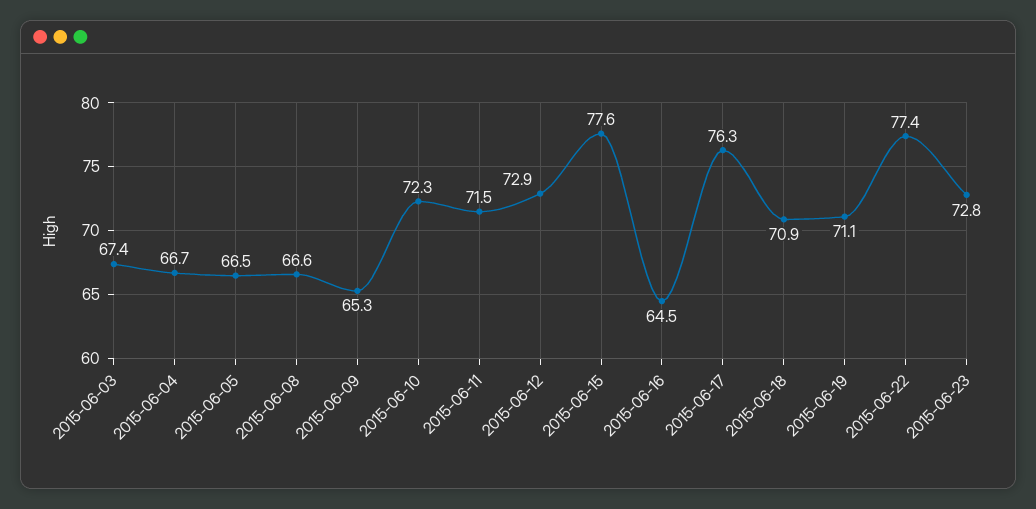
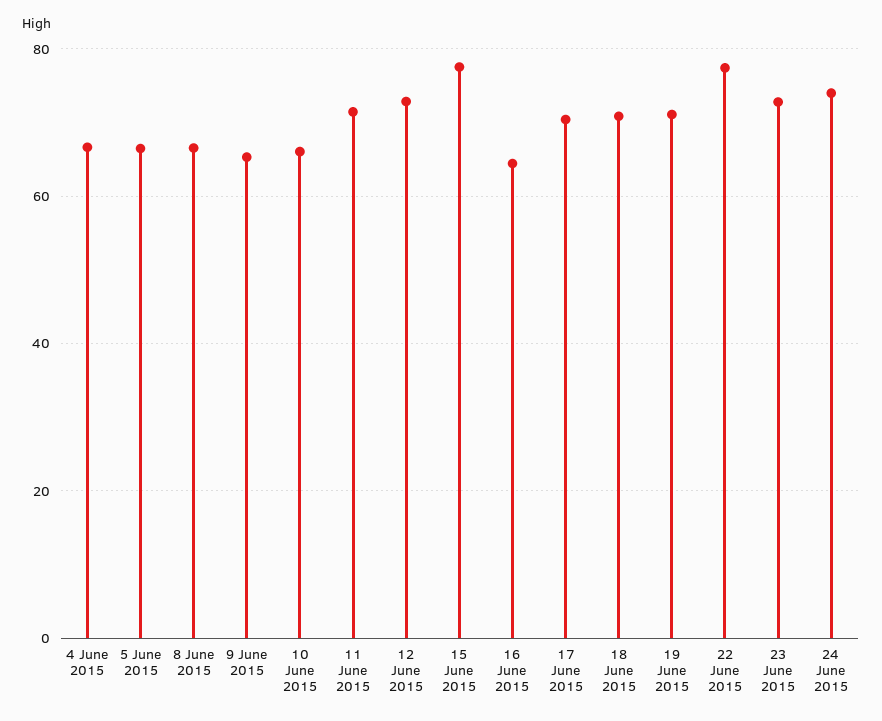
2015-06-03: 67.4 -> none
2015-06-10: 72.3 -> 66
2015-06-17: 76.3 -> 70
24 June 2015: none -> 74

